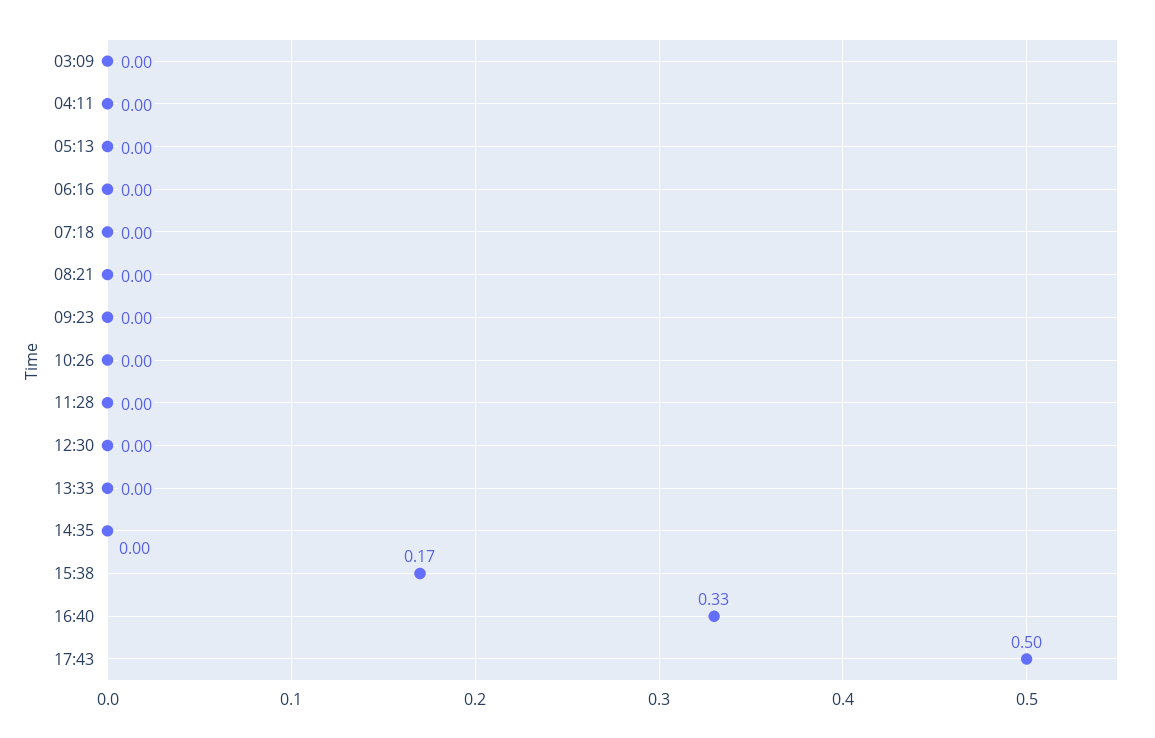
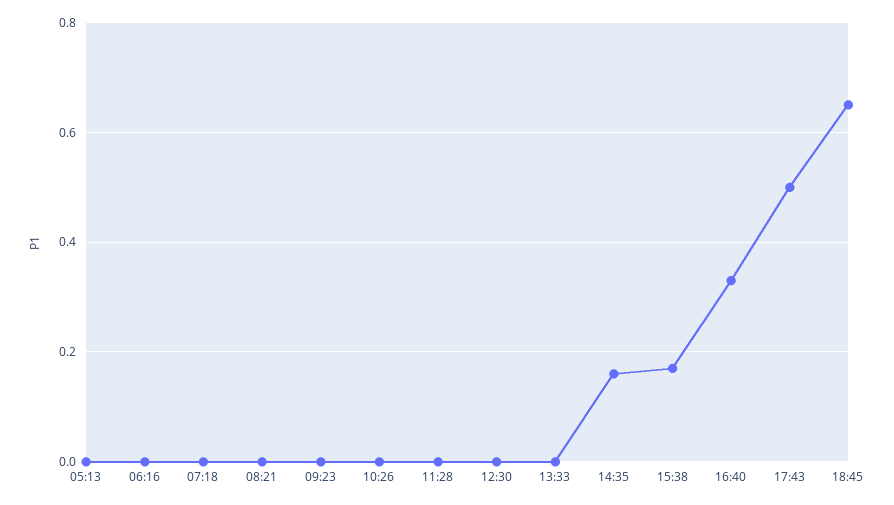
03:09: 0 -> none
04:11: 0 -> none
14:35: 0 -> 0.15
18:45: none -> 0.65

